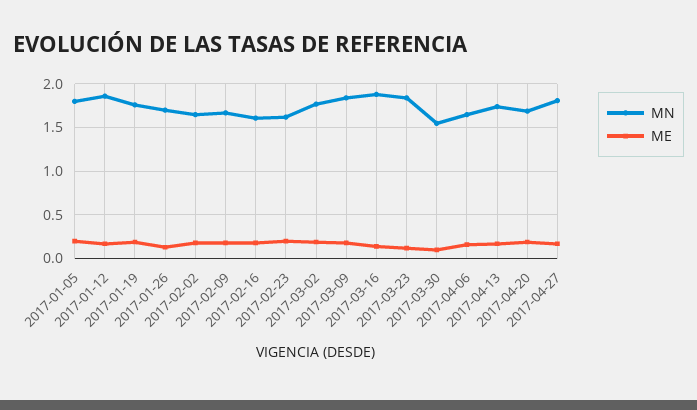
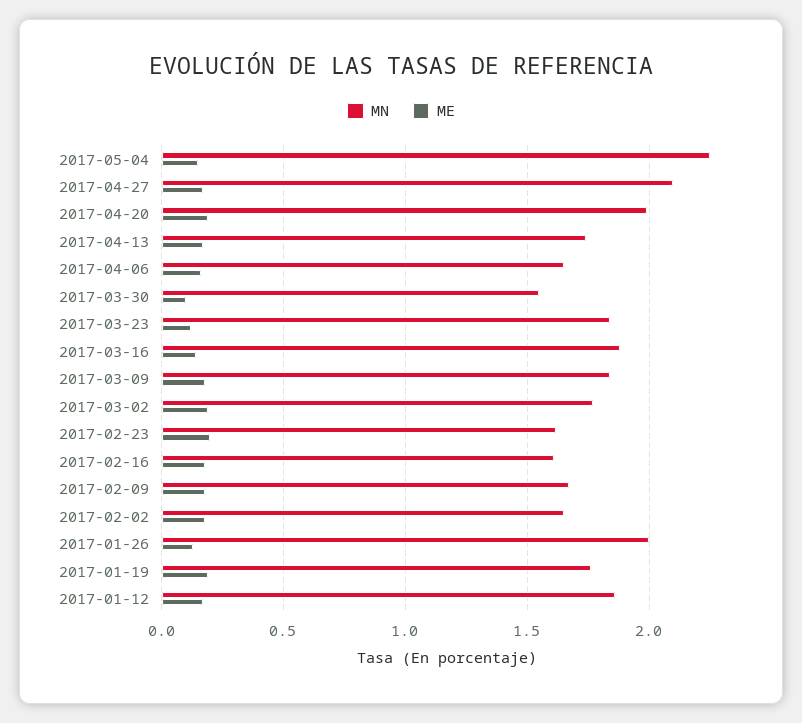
MN, 2017-01-05: 1.8 -> none
ME, 2017-01-05: 0.2 -> none
MN, 2017-01-26: 1.7 -> 2
MN, 2017-04-20: 1.7 -> 2
MN, 2017-04-27: 1.8 -> 2.1
MN, 2017-05-04: none -> 2.25
ME, 2017-05-04: none -> 0.15

